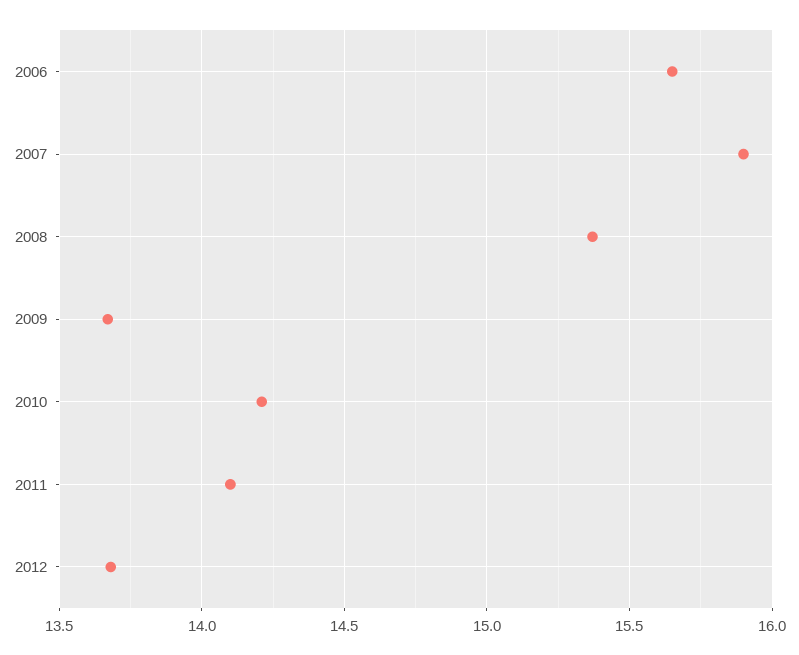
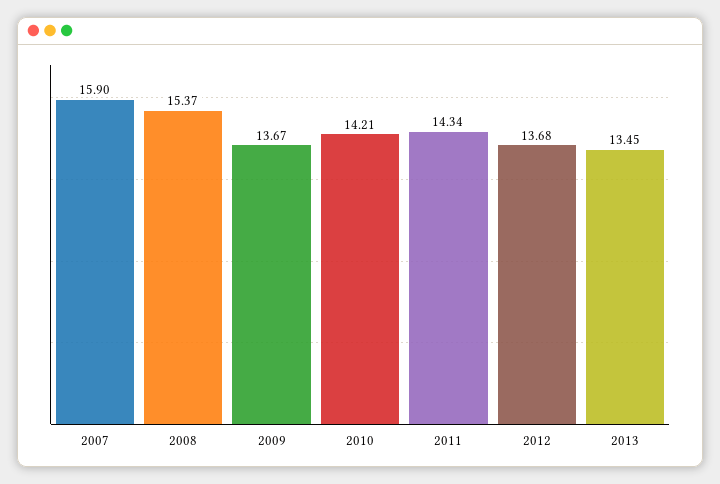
2006: 15.65 -> none
2011: 14.1 -> 14.34
2013: none -> 13.45

